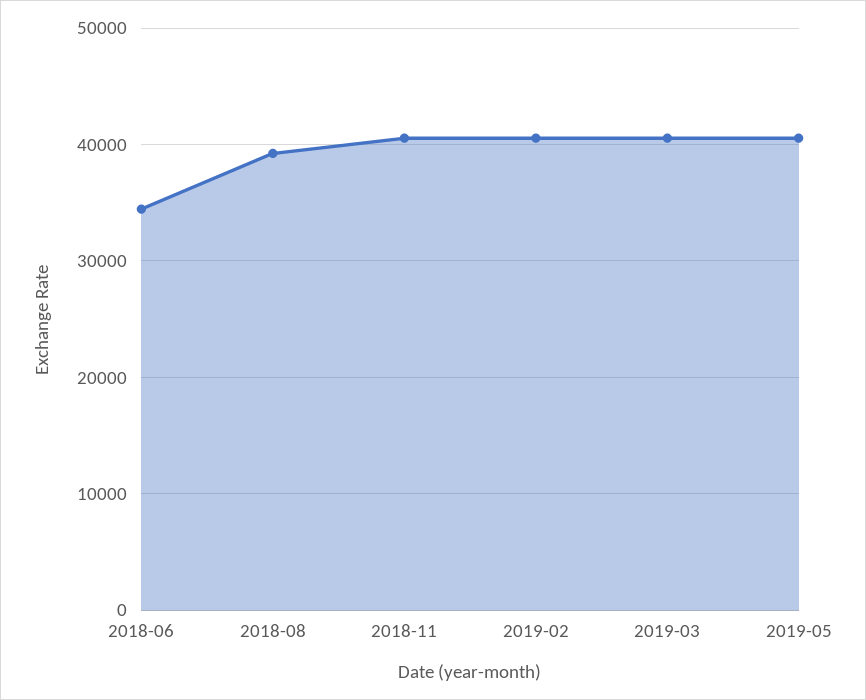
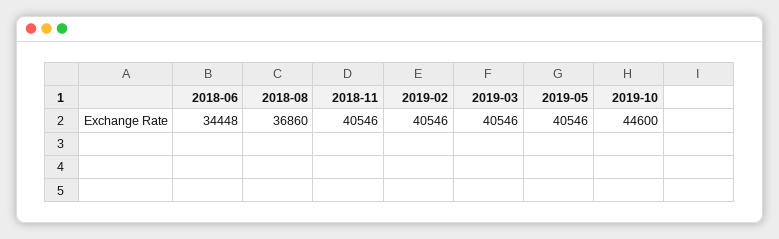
2018-08: 39000 -> 36860
2019-10: none -> 44600

